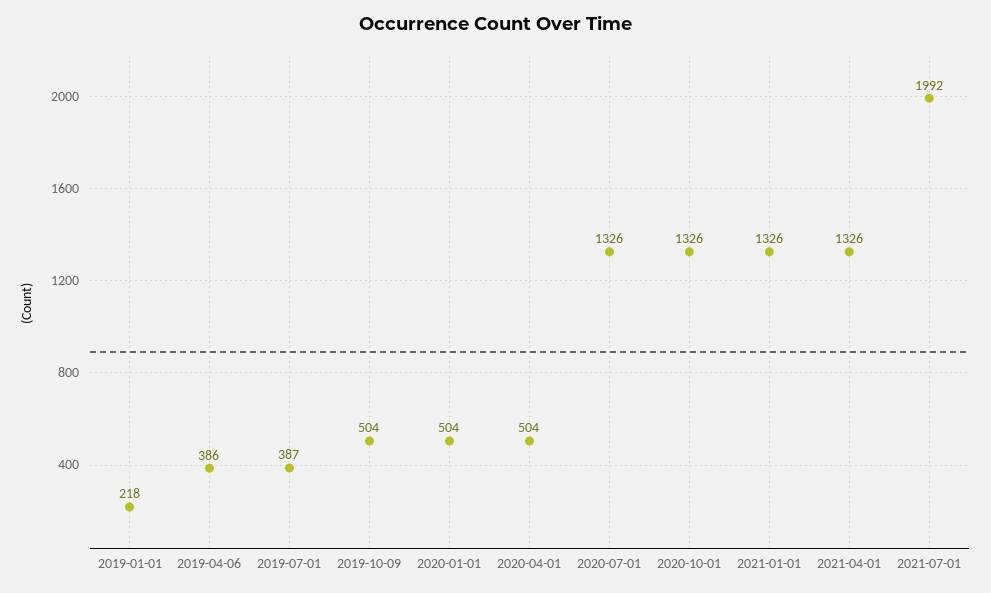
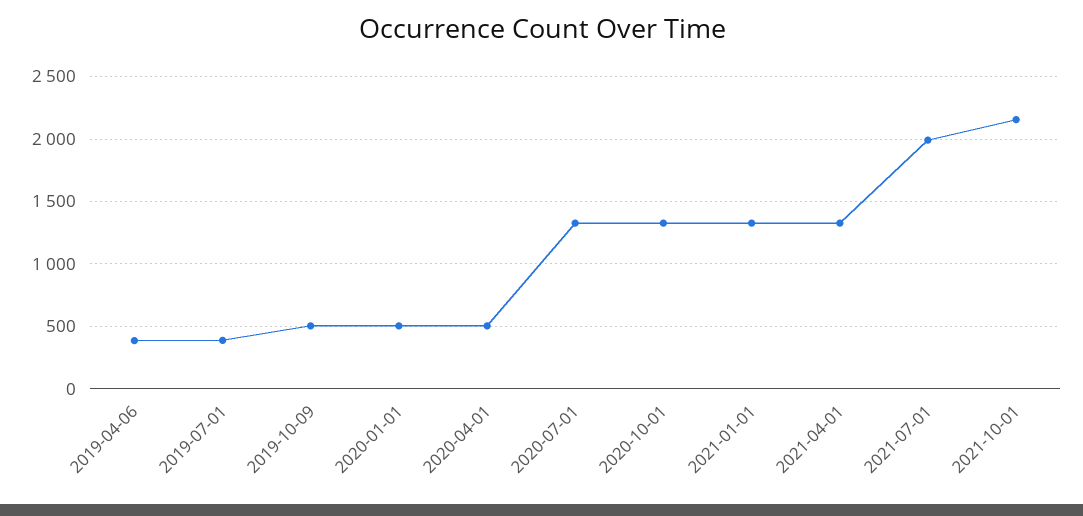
2019-01-01: 218 -> none
2021-10-01: none -> 2150

